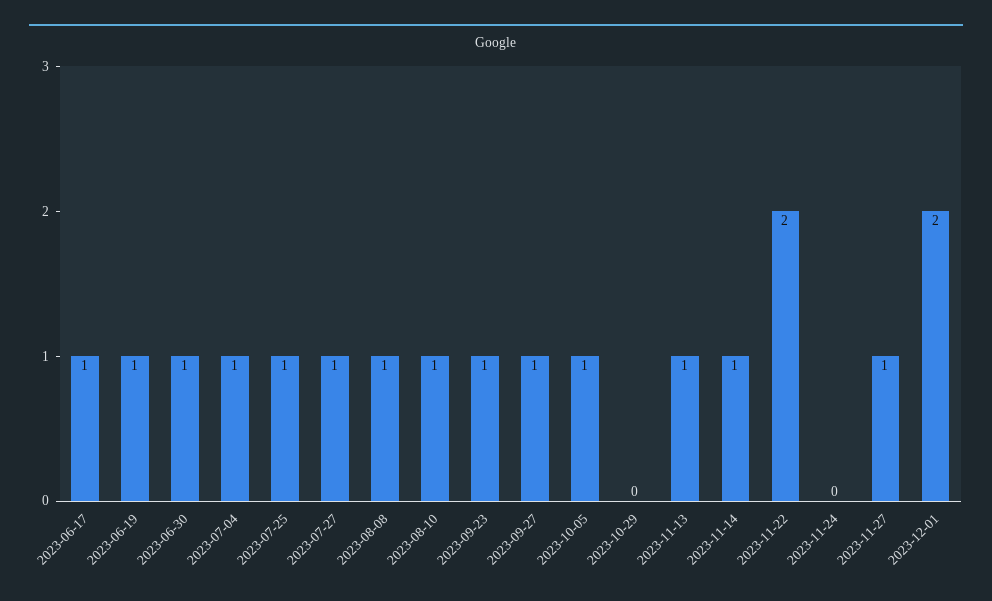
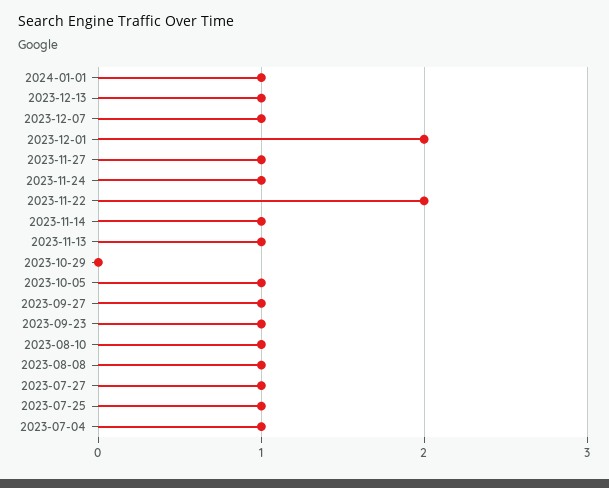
2023-06-17: 1 -> none
2023-06-19: 1 -> none
2023-06-30: 1 -> none
2023-11-24: 0 -> 1
2024-01-01: none -> 1
2023-12-13: none -> 1
2023-12-07: none -> 1

